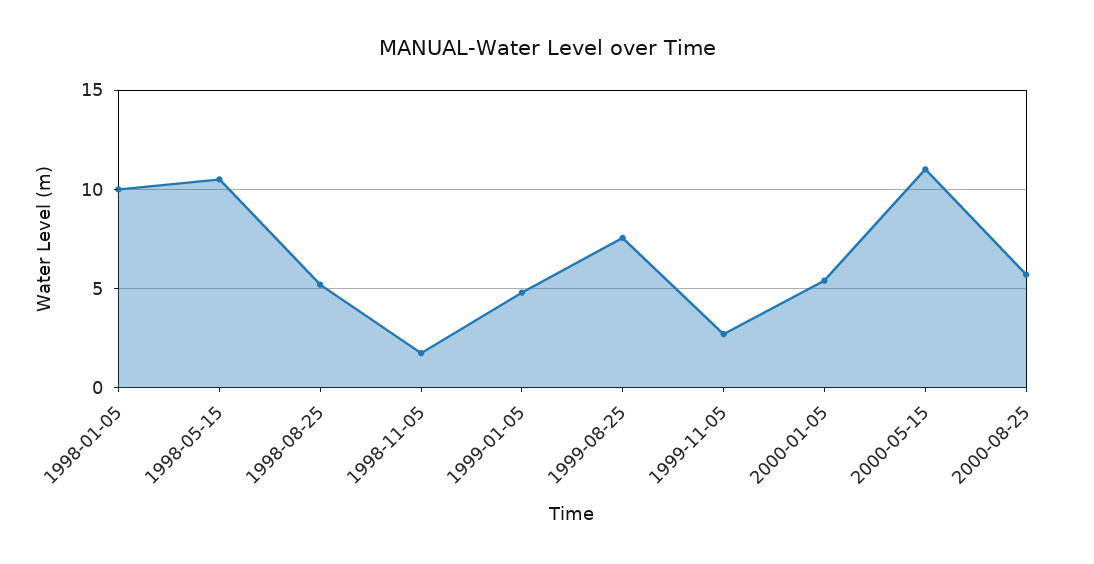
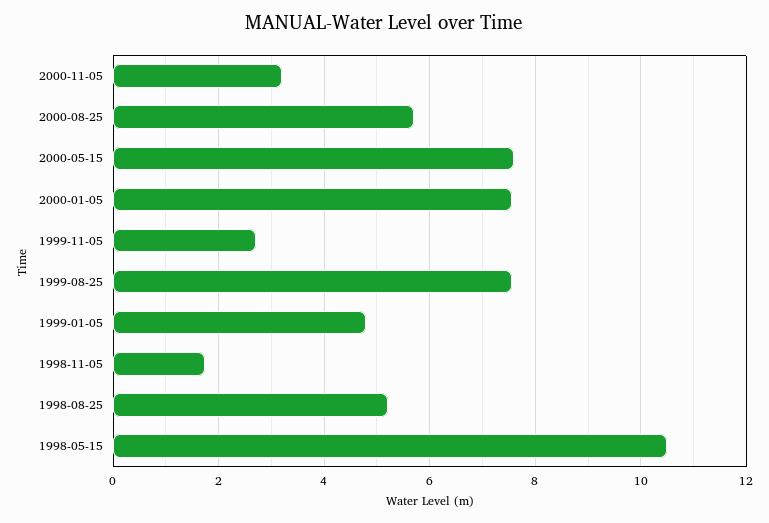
1998-01-05: 10 -> none
2000-01-05: 5.5 -> 7.6
2000-05-15: 11 -> 7.6
2000-11-05: none -> 3.2

